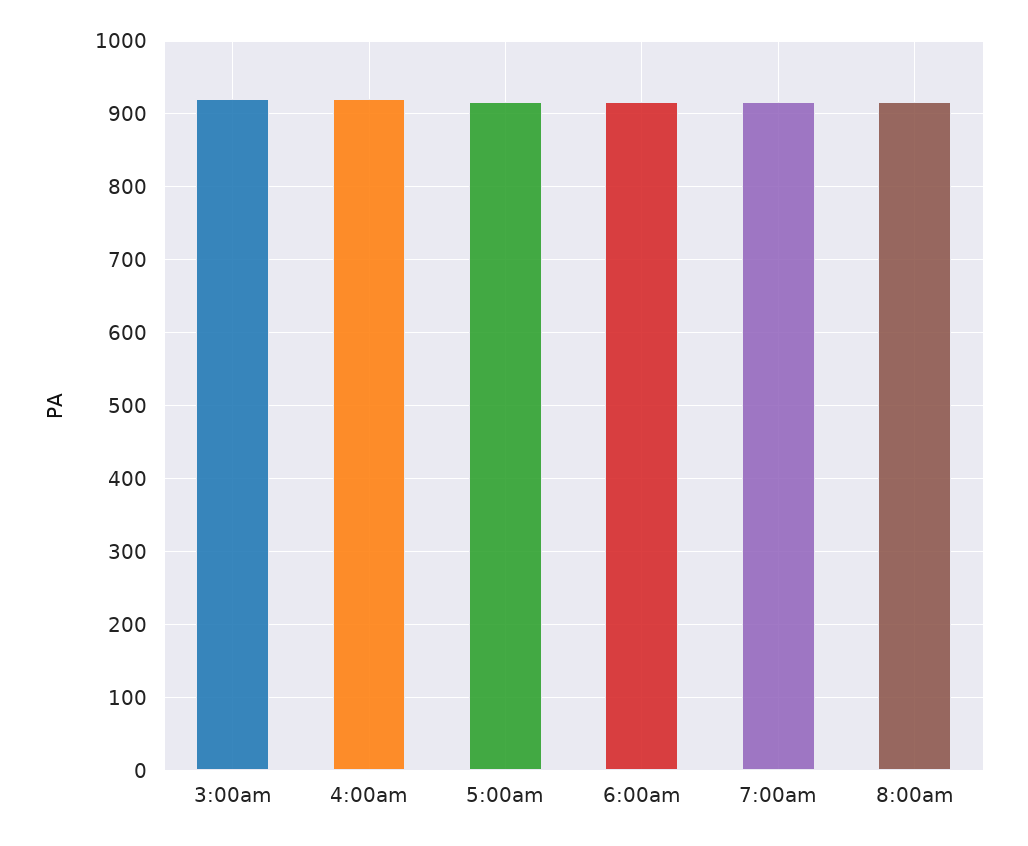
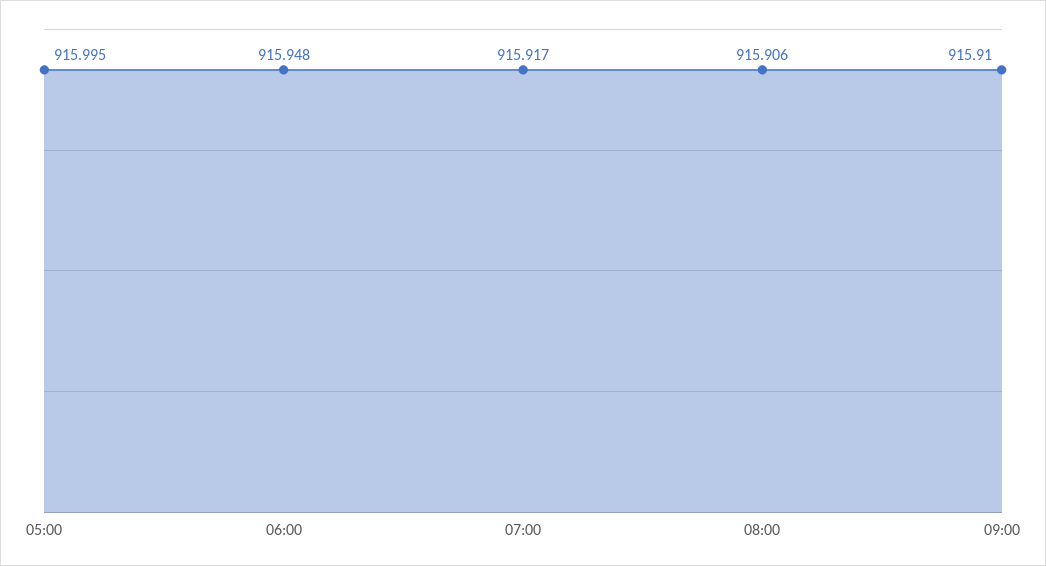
3:00am: 920 -> none
4:00am: 920 -> none
09:00: none -> 915.91

